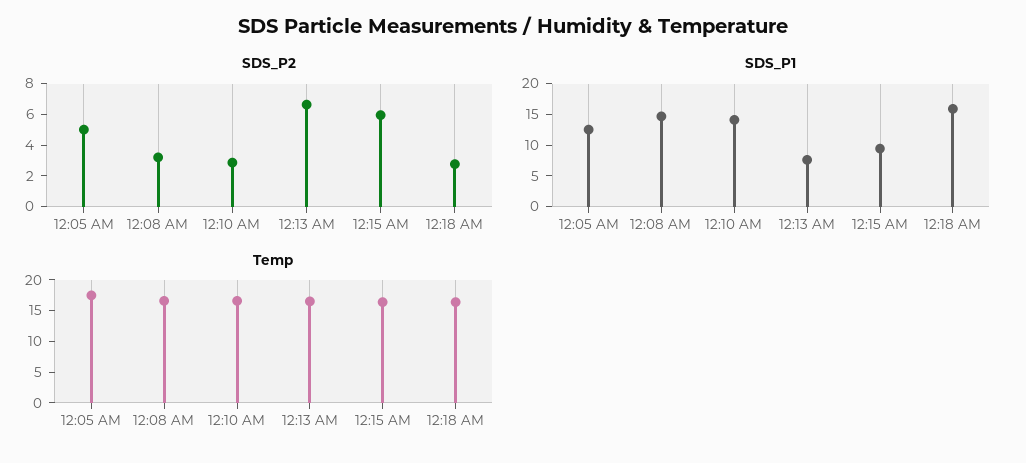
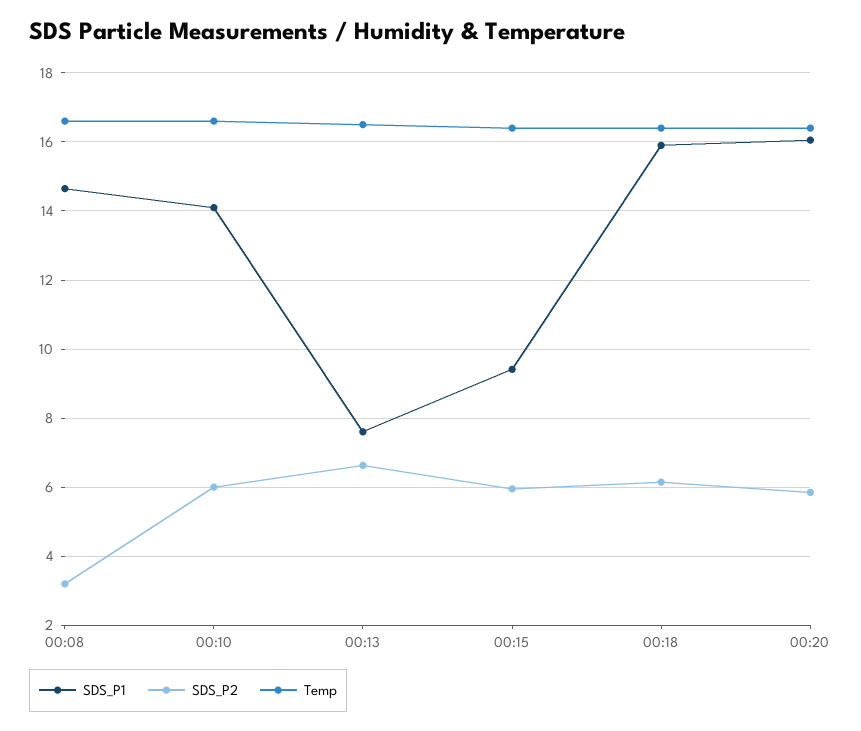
SDS_P2, 12:05 AM: 5 -> none
SDS_P2, 12:10 AM: 3 -> 6
SDS_P2, 12:18 AM: 3 -> 6.2
SDS_P1, 12:05 AM: 12.5 -> none
Temp, 12:05 AM: 17.5 -> none
SDS_P1, 00:20: none -> 16
SDS_P2, 00:20: none -> 5.8
Temp, 00:20: none -> 16.4

